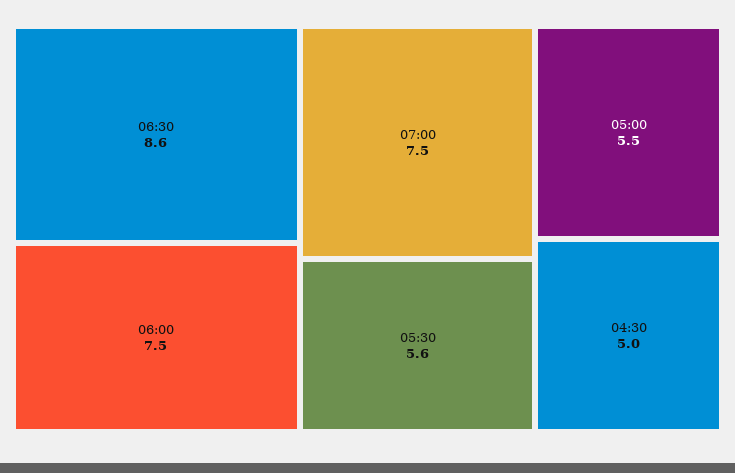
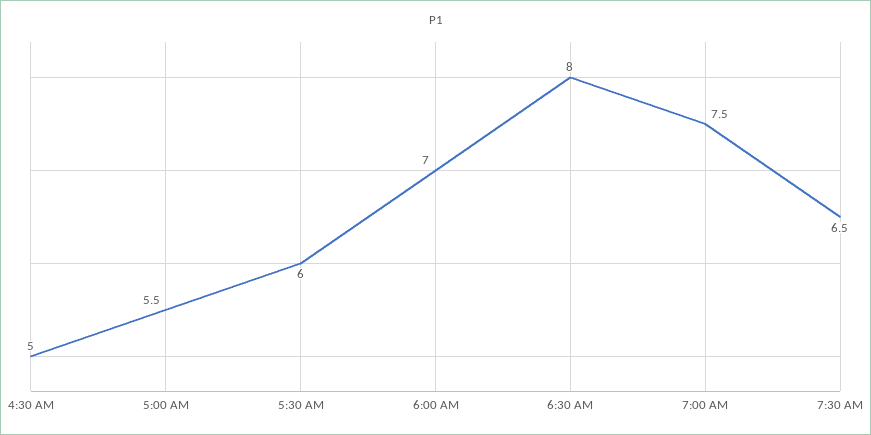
06:30: 8.6 -> 8
06:00: 7.5 -> 7
05:30: 5.6 -> 6
7:30 AM: none -> 6.5

